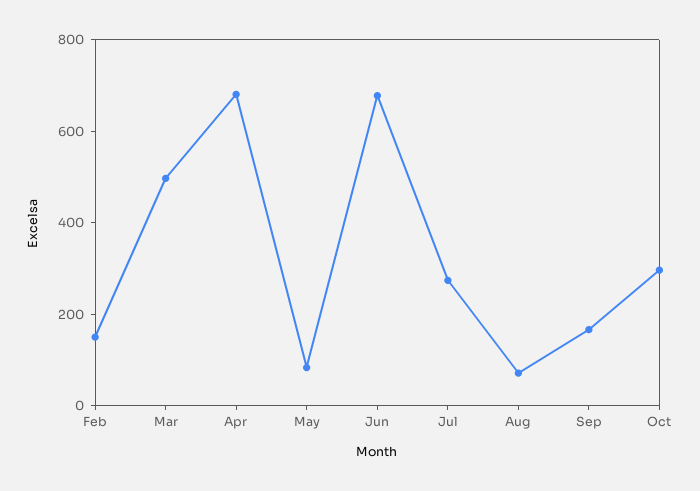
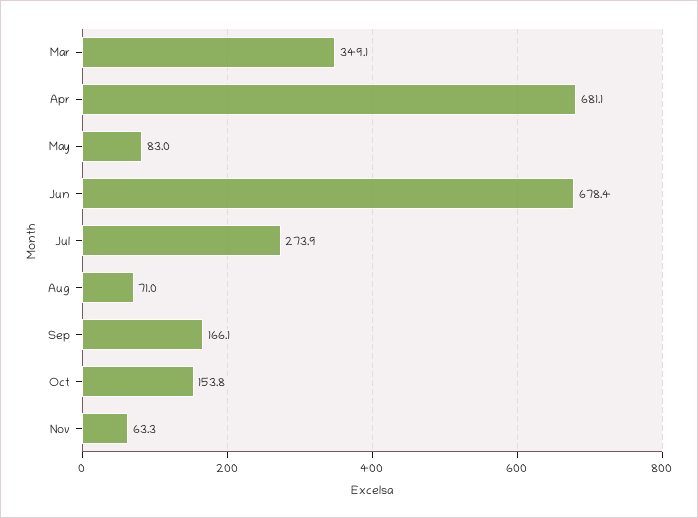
Feb: 150 -> none
Mar: 500 -> 349.1
Oct: 300 -> 153.8
Nov: none -> 63.3

